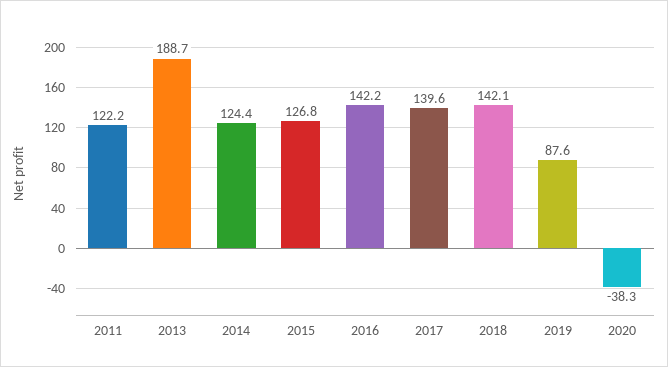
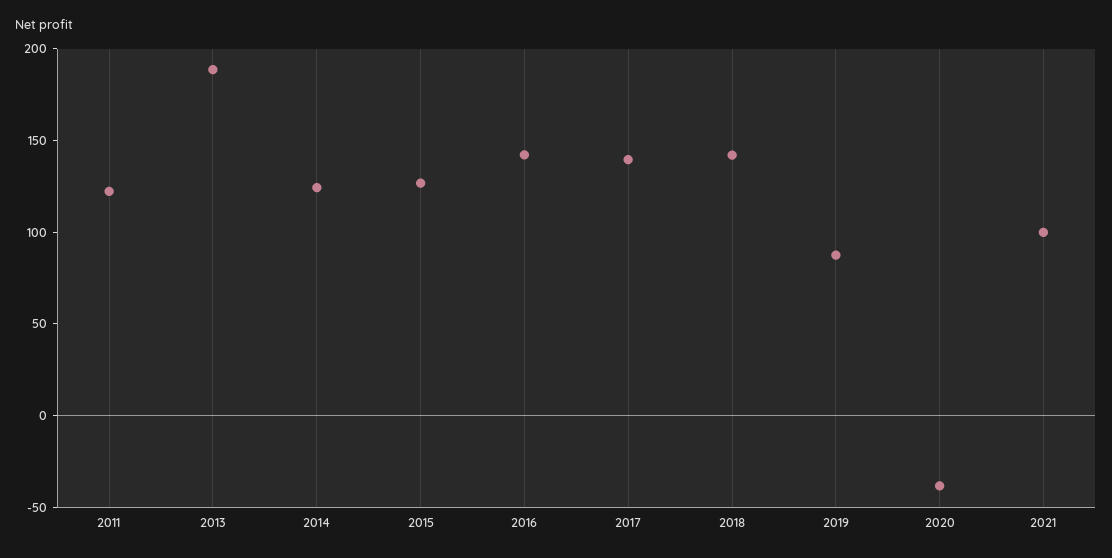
2021: none -> 100

